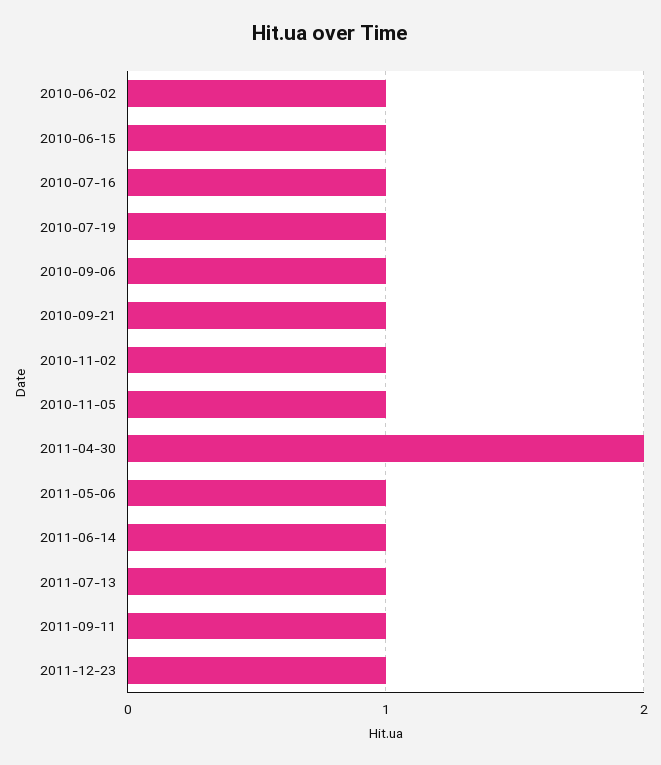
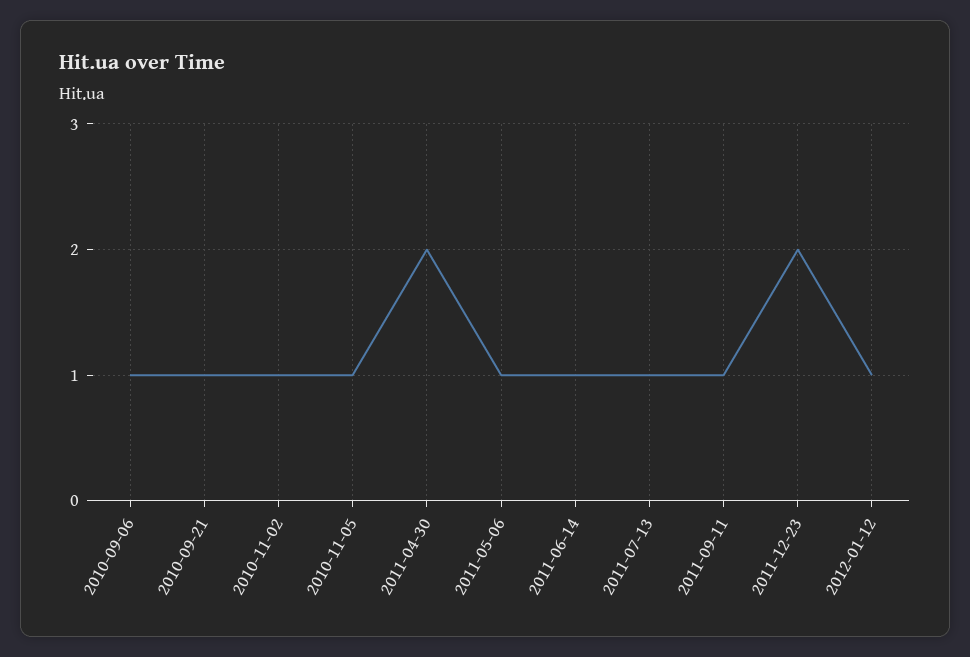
2010-06-02: 1 -> none
2010-06-15: 1 -> none
2010-07-16: 1 -> none
2010-07-19: 1 -> none
2011-12-23: 1 -> 2
2012-01-12: none -> 1

